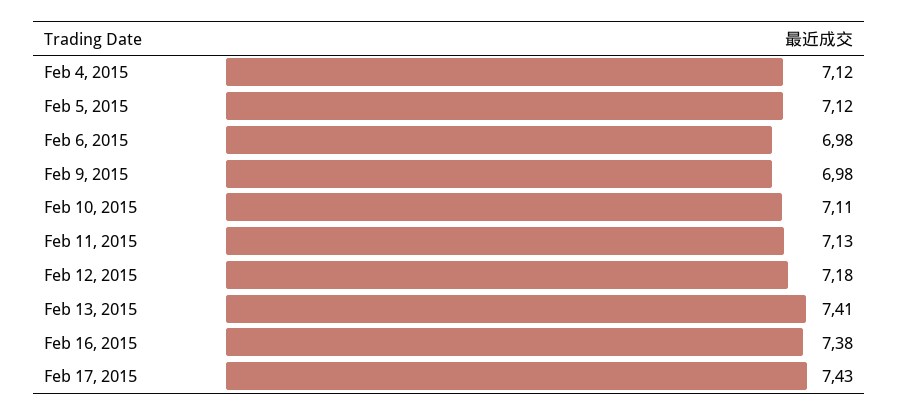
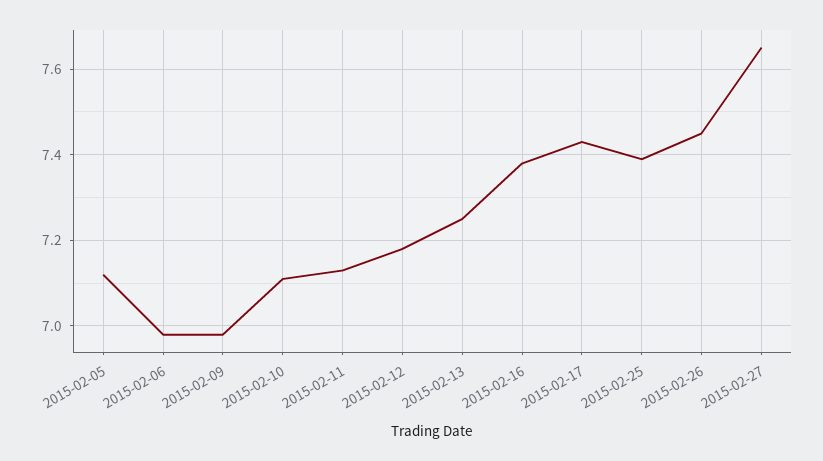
Feb 4, 2015: 7.12 -> none
Feb 13, 2015: 7.41 -> 7.25
2015-02-25: none -> 7.4
2015-02-26: none -> 7.45
2015-02-27: none -> 7.65

